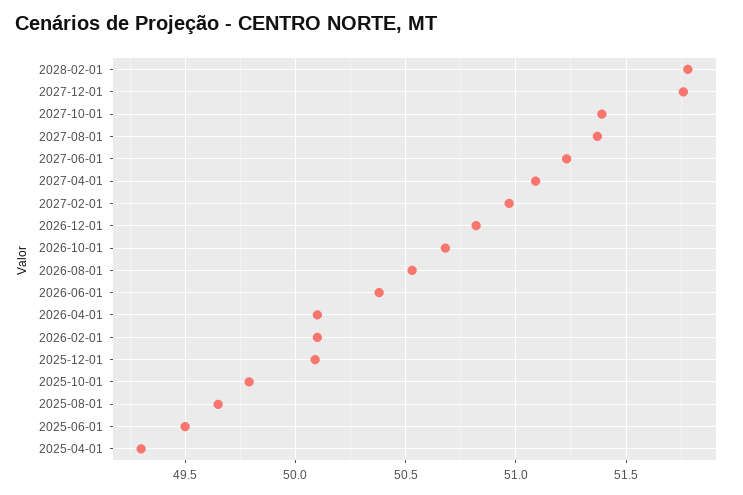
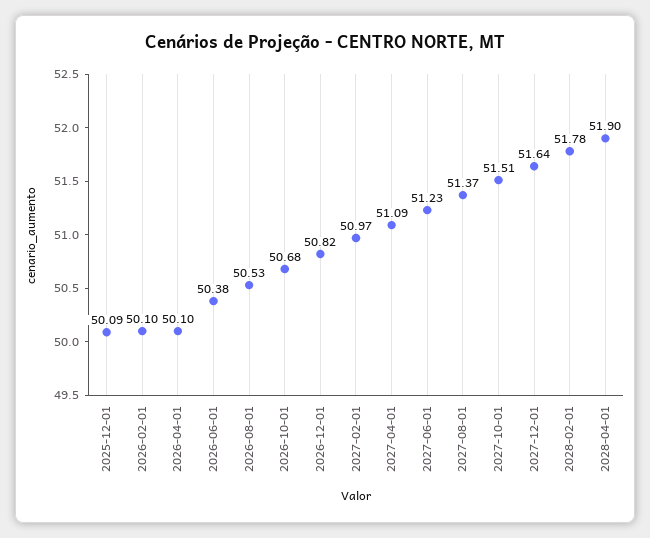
2027-12-01: 51.75 -> 51.64
2027-10-01: 51.4 -> 51.51
2025-10-01: 49.8 -> none
2025-08-01: 49.65 -> none
2025-06-01: 49.5 -> none
2025-04-01: 49.3 -> none
2028-04-01: none -> 51.9

